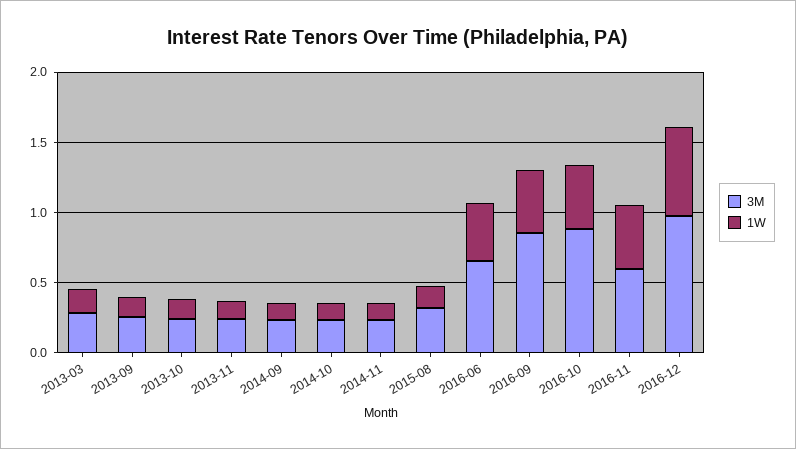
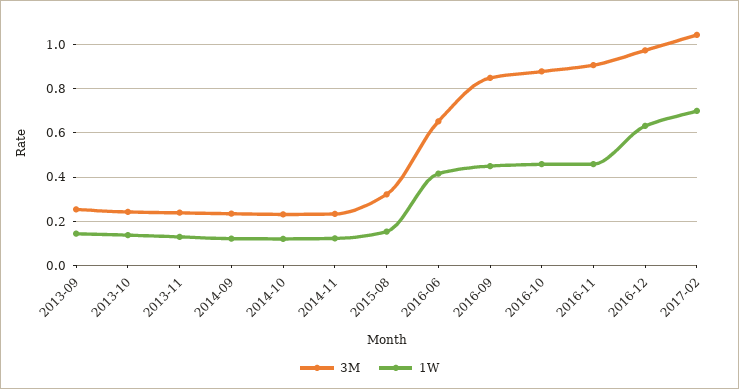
3M, 2013-03: 0.3 -> none
1W, 2013-03: 0.2 -> none
3M, 2016-11: 0.6 -> 0.9
3M, 2017-02: none -> 1.05
1W, 2017-02: none -> 0.7

